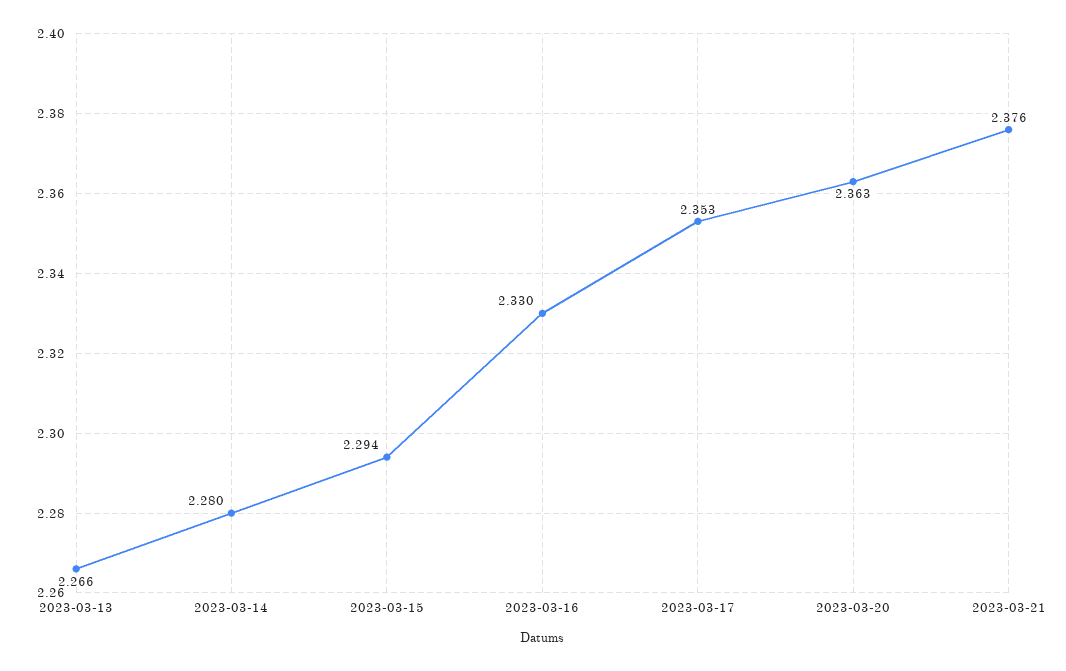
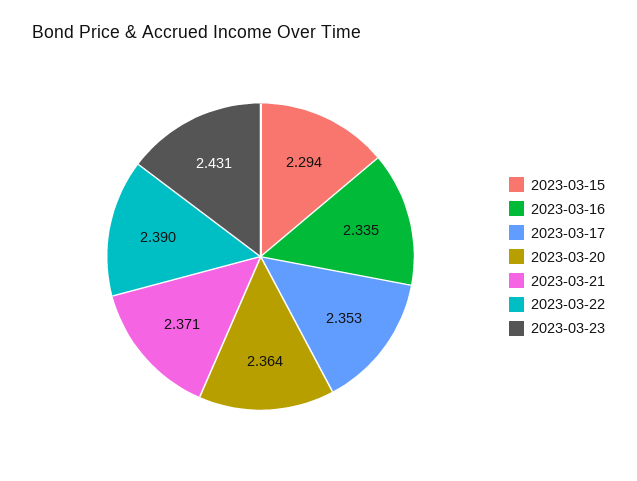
2023-03-13: 2.266 -> none
2023-03-14: 2.28 -> none
2023-03-16: 2.33 -> 2.335
2023-03-20: 2.363 -> 2.364
2023-03-21: 2.376 -> 2.371
2023-03-22: none -> 2.39
2023-03-23: none -> 2.431

